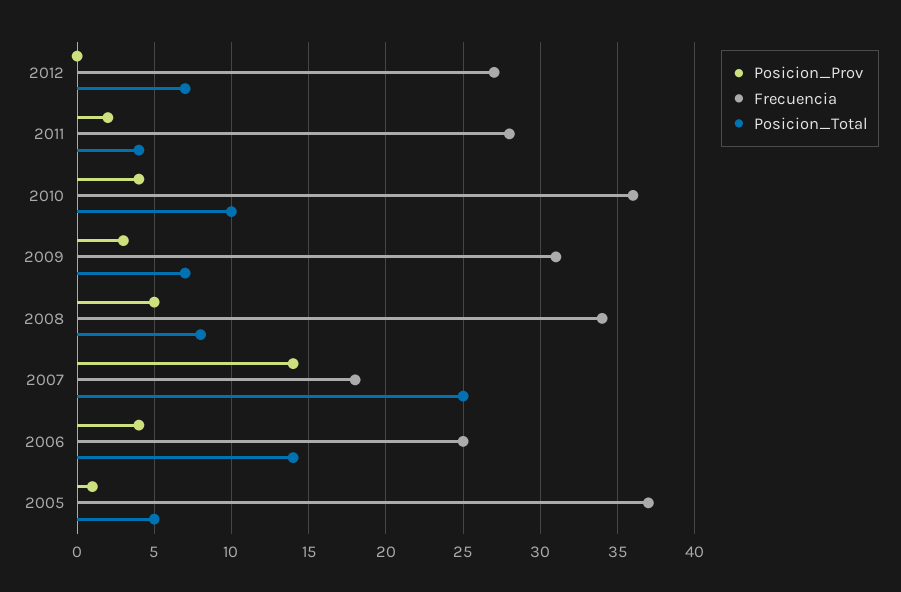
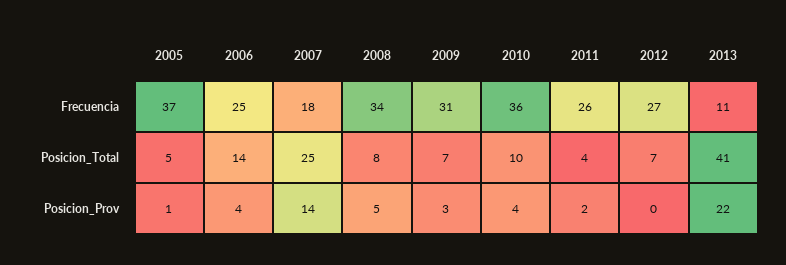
Frecuencia, 2011: 28 -> 26
Frecuencia, 2013: none -> 11
Posicion_Total, 2013: none -> 41
Posicion_Prov, 2013: none -> 22

